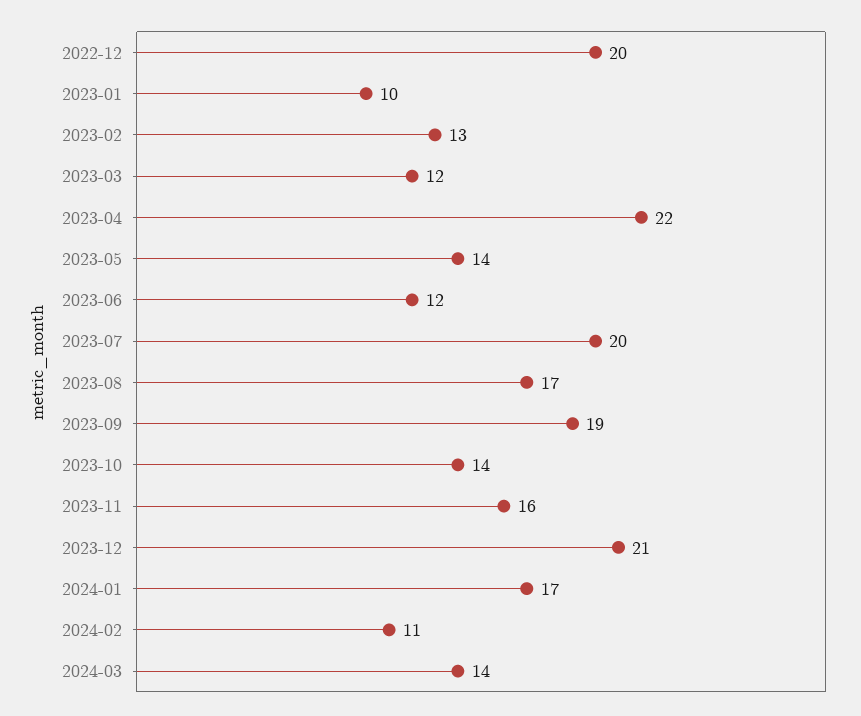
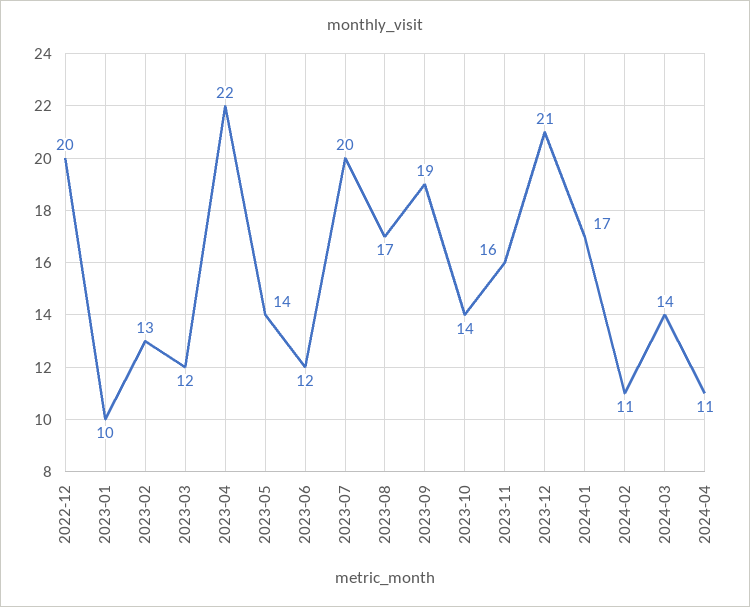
2024-04: none -> 11

